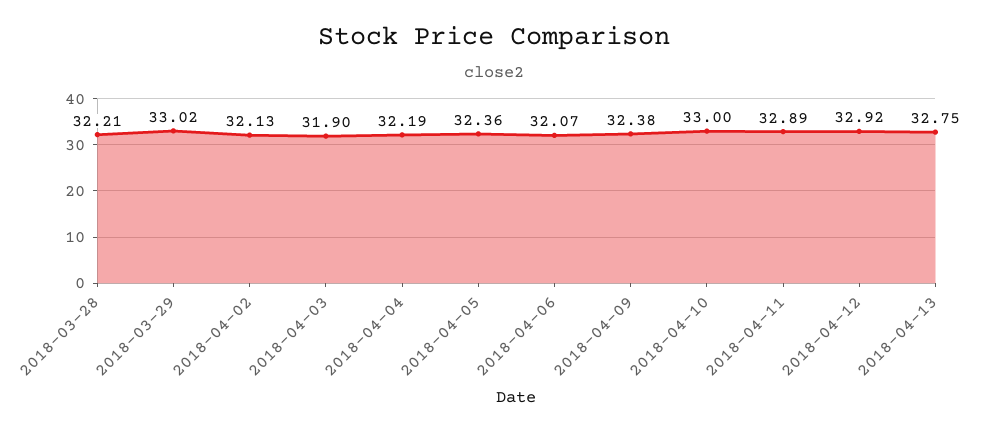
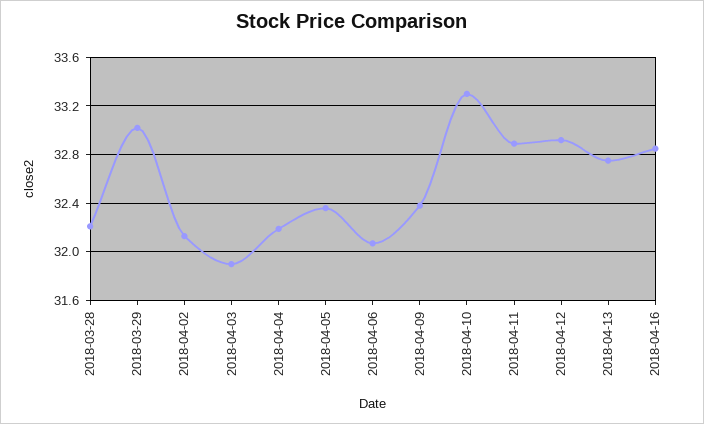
2018-04-10: 33 -> 33.3
2018-04-16: none -> 32.85

